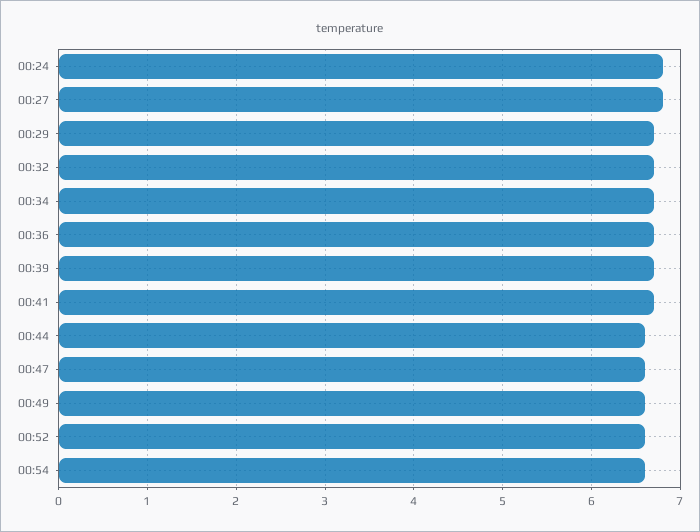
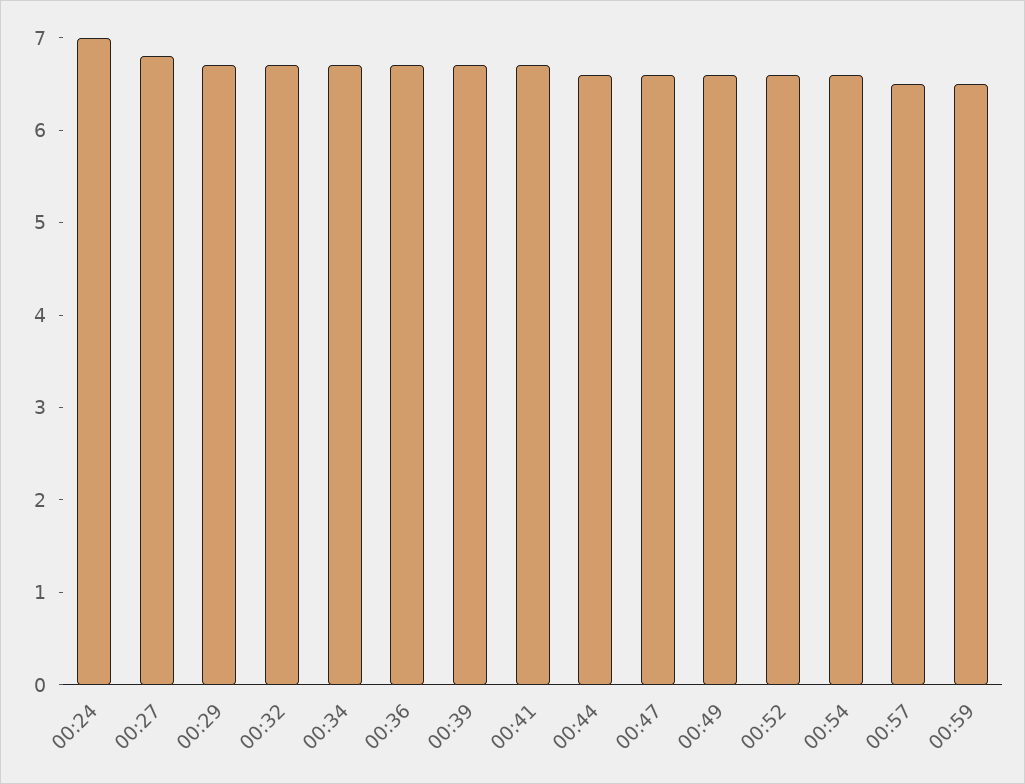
00:24: 6.8 -> 7
00:57: none -> 6.5
00:59: none -> 6.5

